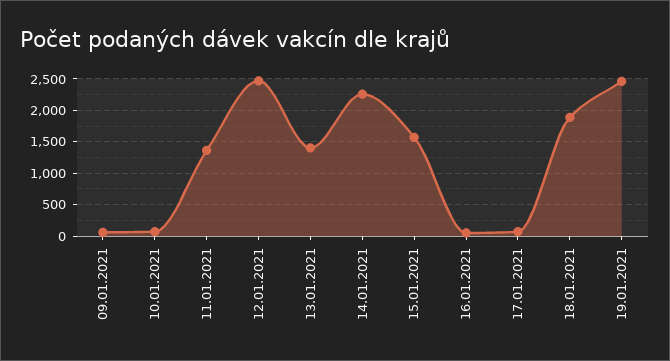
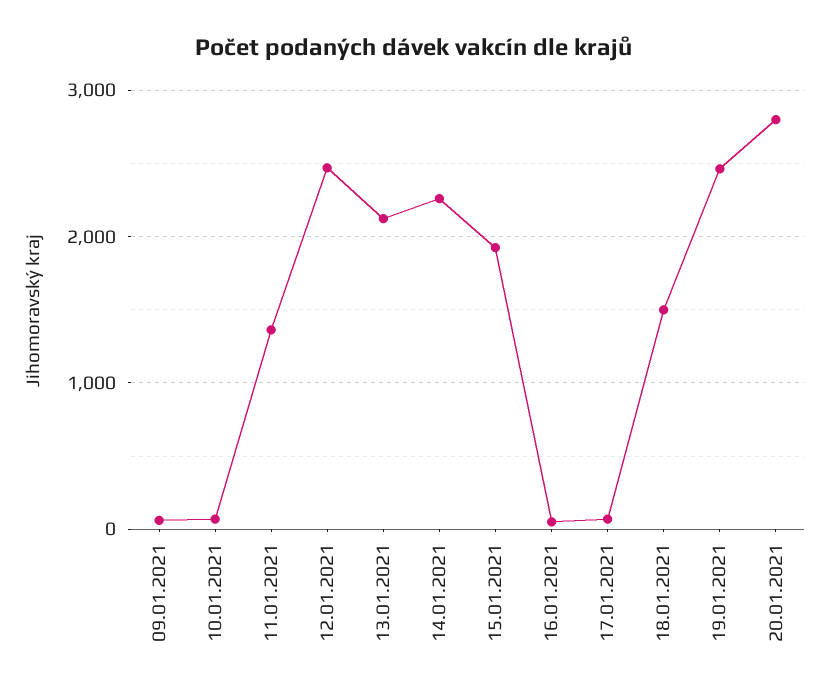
13.01.2021: 1400 -> 2100
15.01.2021: 1600 -> 1900
18.01.2021: 1900 -> 1500
20.01.2021: none -> 2800

